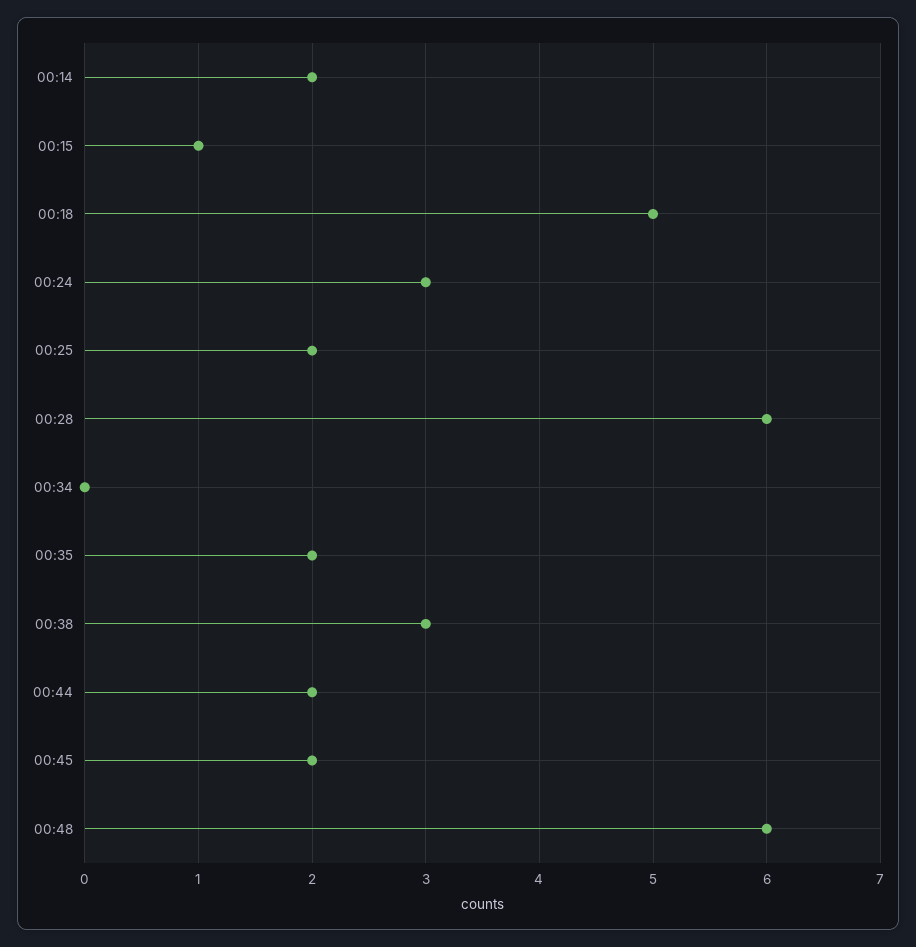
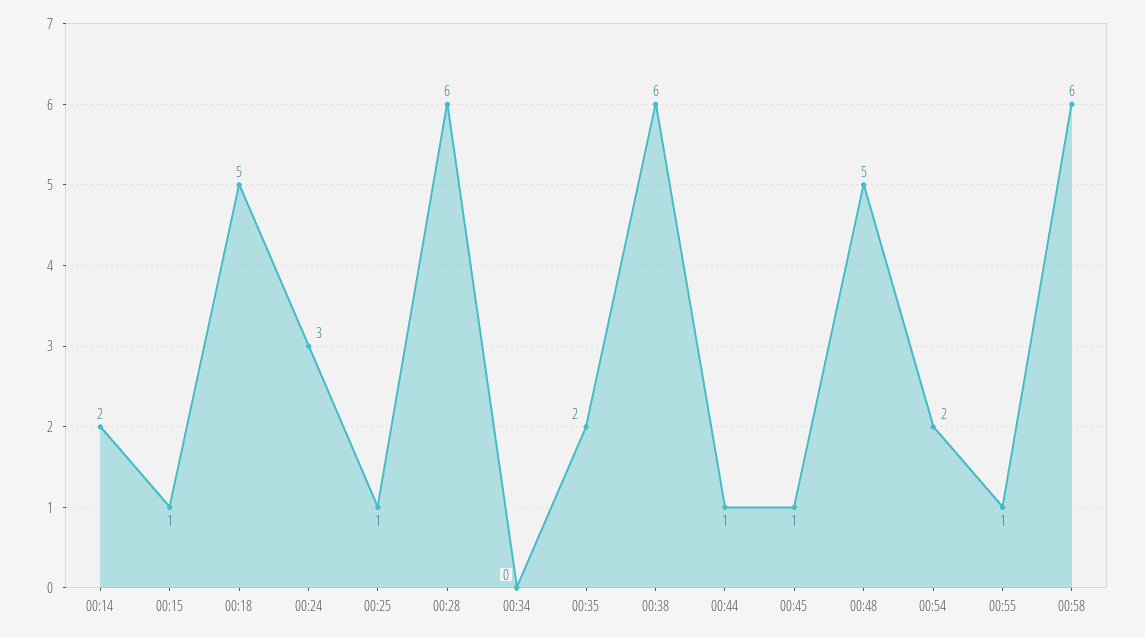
00:25: 2 -> 1
00:38: 3 -> 6
00:44: 2 -> 1
00:45: 2 -> 1
00:48: 6 -> 5
00:54: none -> 2
00:55: none -> 1
00:58: none -> 6

